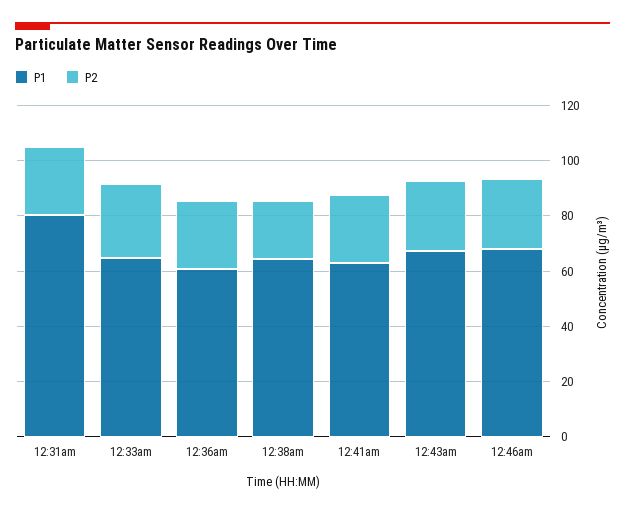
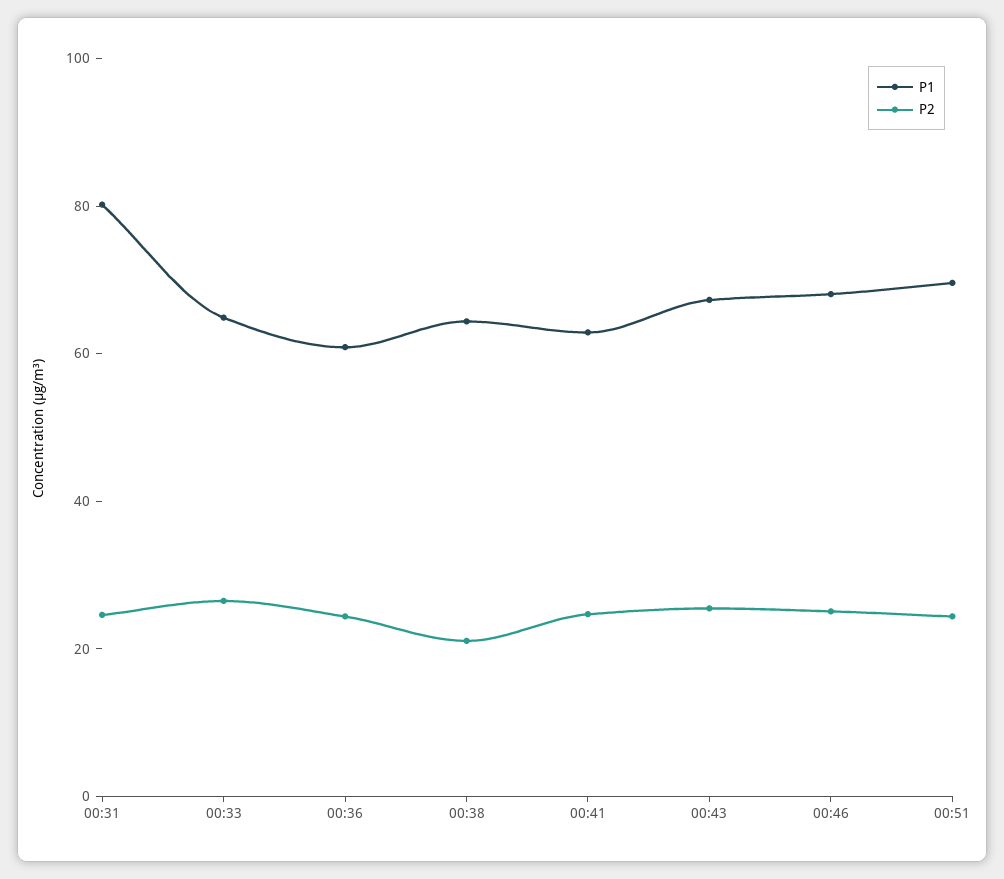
P1, 00:51: none -> 70
P2, 00:51: none -> 25

